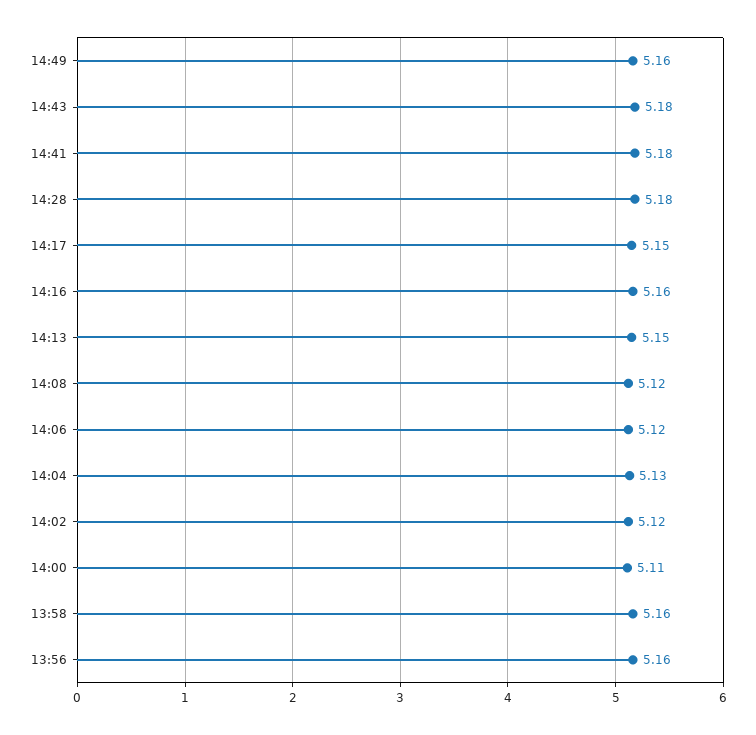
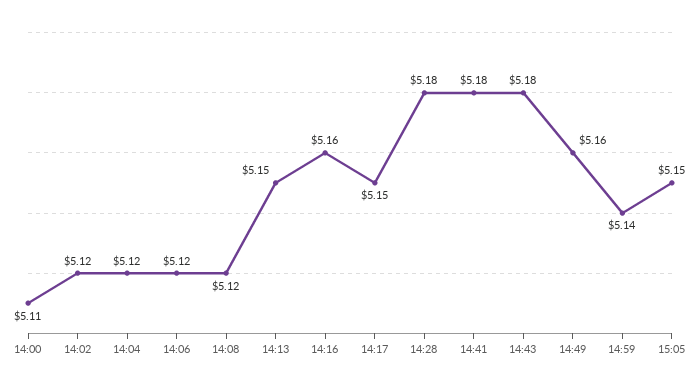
14:04: 5.13 -> 5.12
13:58: 5.16 -> none
13:56: 5.16 -> none
14:59: none -> 5.14
15:05: none -> 5.15

